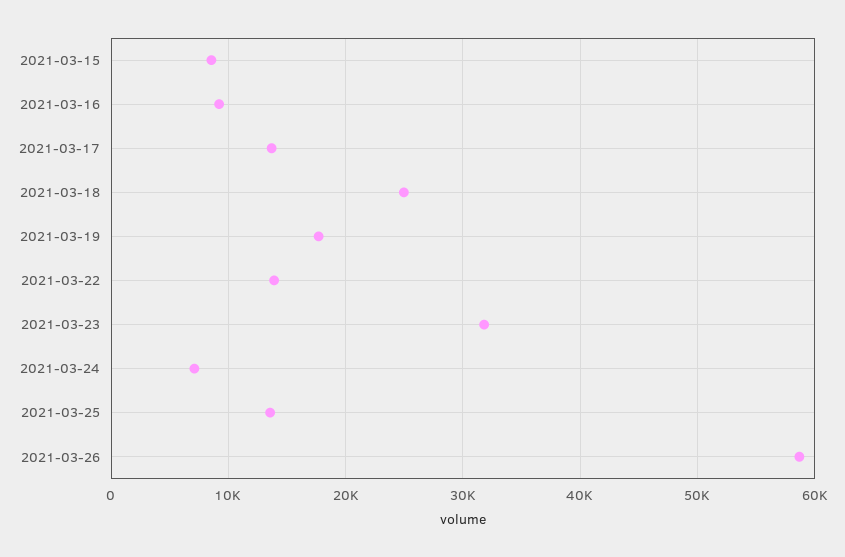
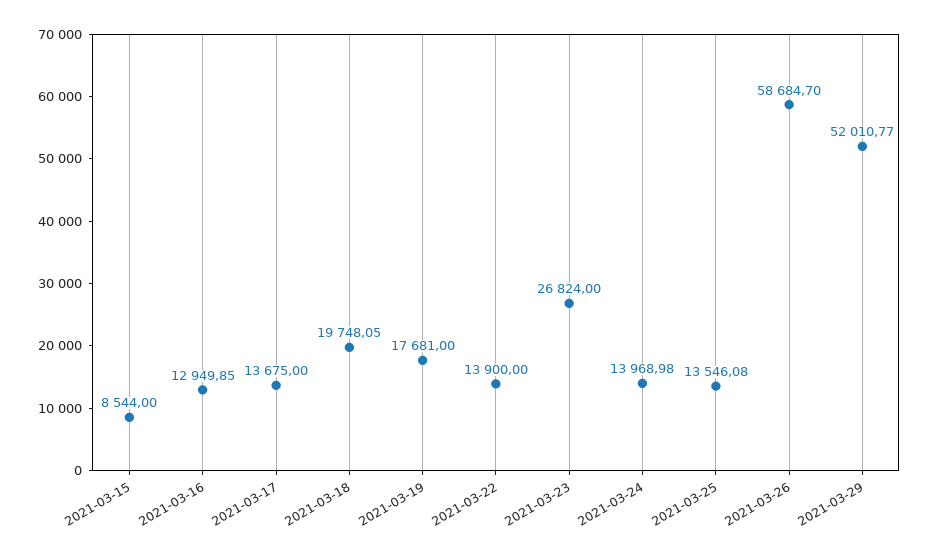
2021-03-16: 9000 -> 12949.85
2021-03-18: 25000 -> 19748.05
2021-03-23: 32000 -> 26824
2021-03-24: 7000 -> 13968.98
2021-03-29: none -> 52010.77

